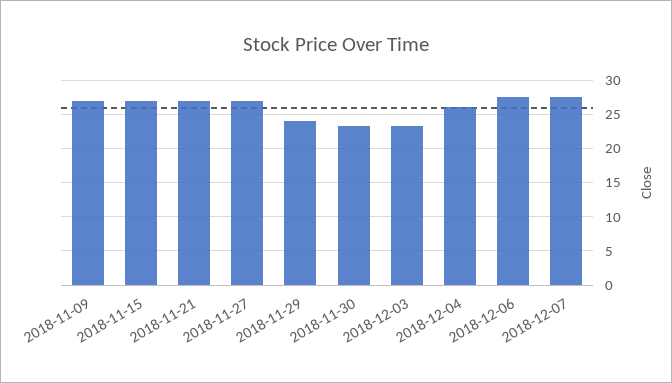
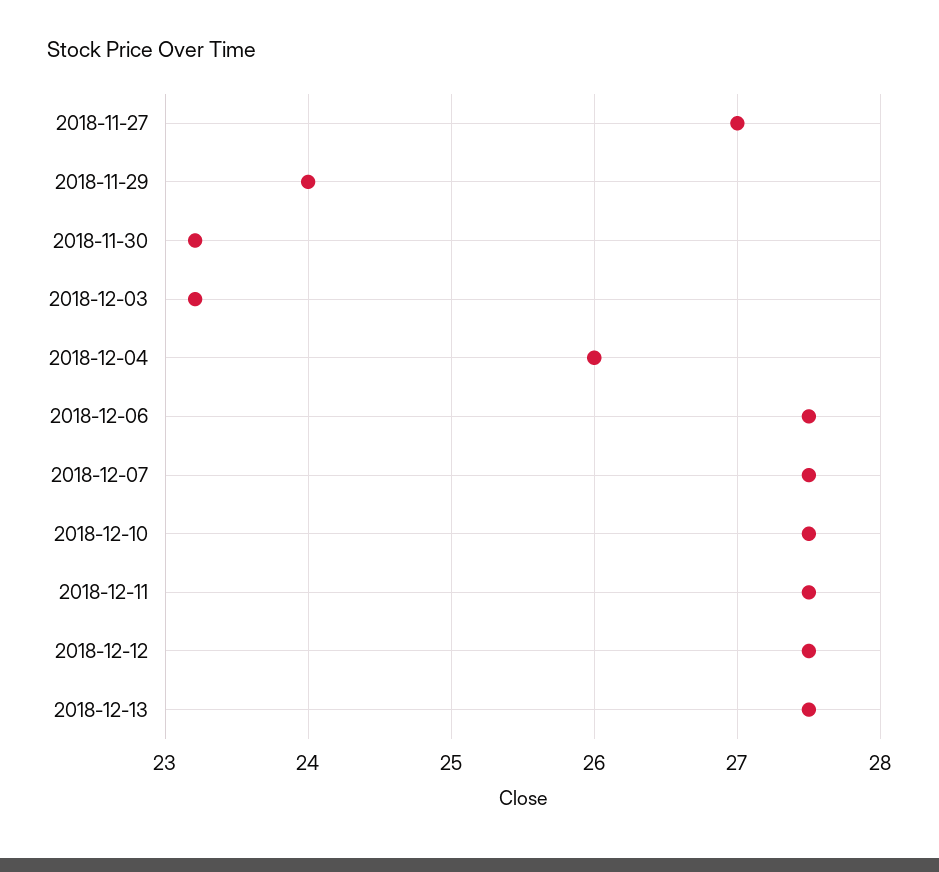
2018-11-09: 27 -> none
2018-11-15: 27 -> none
2018-11-21: 27 -> none
2018-12-10: none -> 27.5
2018-12-11: none -> 27.5
2018-12-12: none -> 27.5
2018-12-13: none -> 27.5

